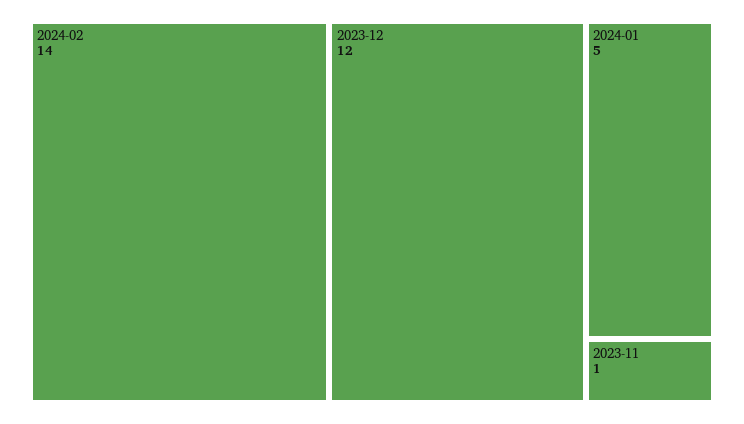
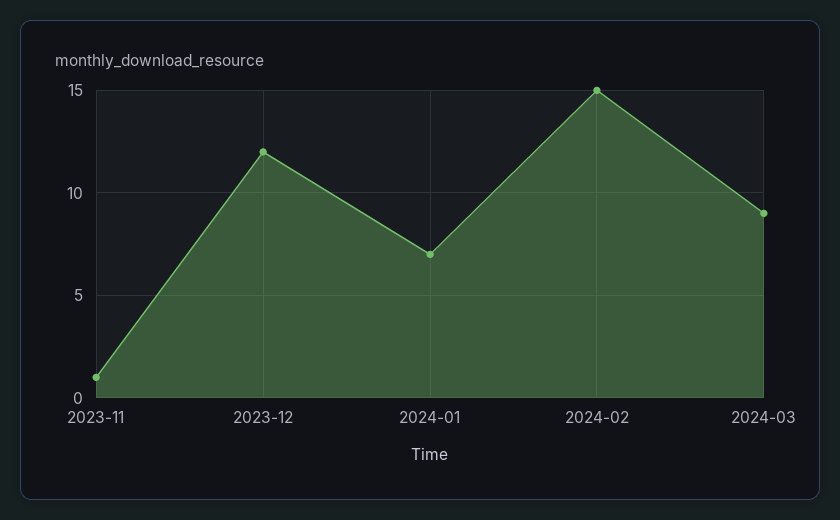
2024-02: 14 -> 15
2024-01: 5 -> 7
2024-03: none -> 9

